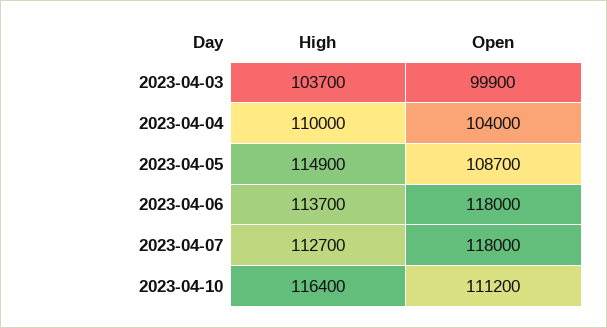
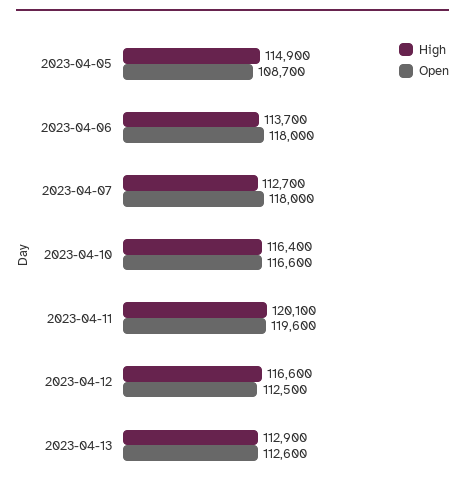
High, 2023-04-03: 103700 -> none
Open, 2023-04-03: 99900 -> none
High, 2023-04-04: 110000 -> none
Open, 2023-04-04: 104000 -> none
Open, 2023-04-10: 111200 -> 116600
High, 2023-04-11: none -> 120100
Open, 2023-04-11: none -> 119600
High, 2023-04-12: none -> 116600
Open, 2023-04-12: none -> 112500
High, 2023-04-13: none -> 112900
Open, 2023-04-13: none -> 112600

